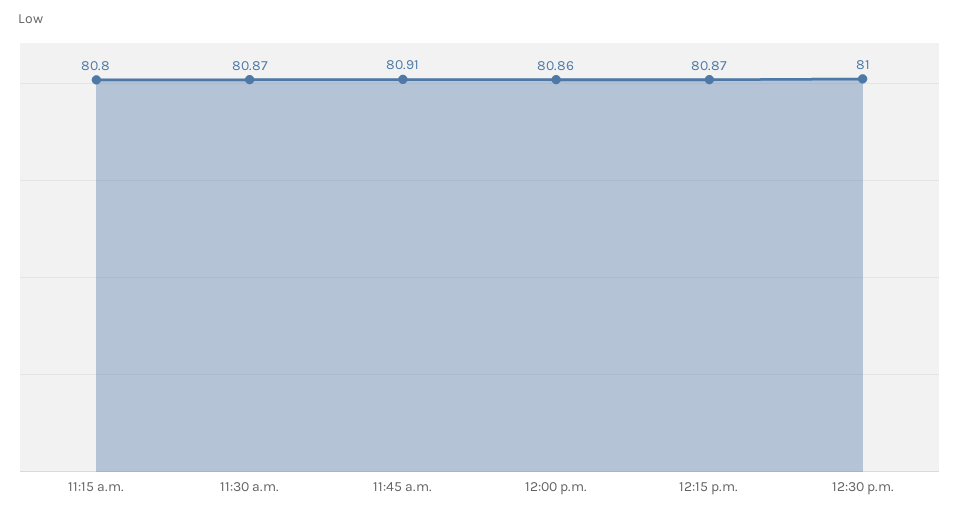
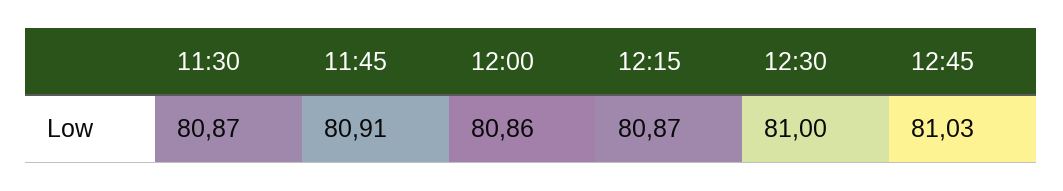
11:15 a.m.: 80.8 -> none
12:45: none -> 81.03

